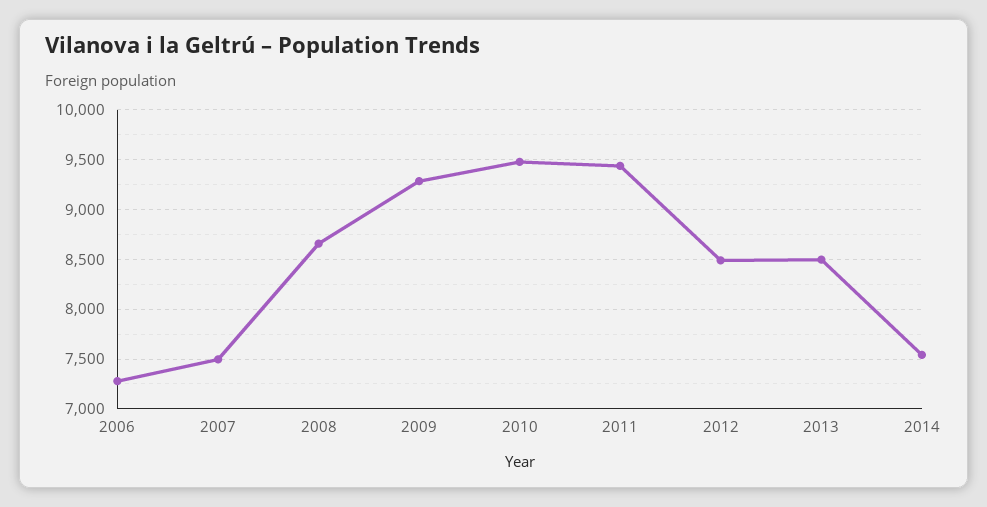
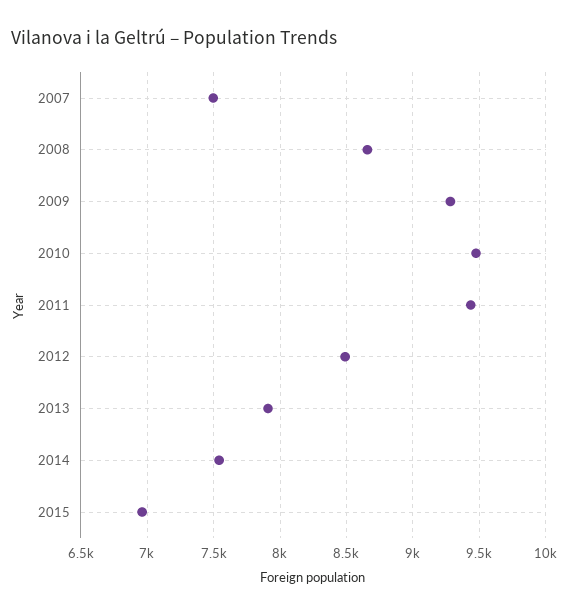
2006: 7300 -> none
2013: 8500 -> 7900
2015: none -> 6950

